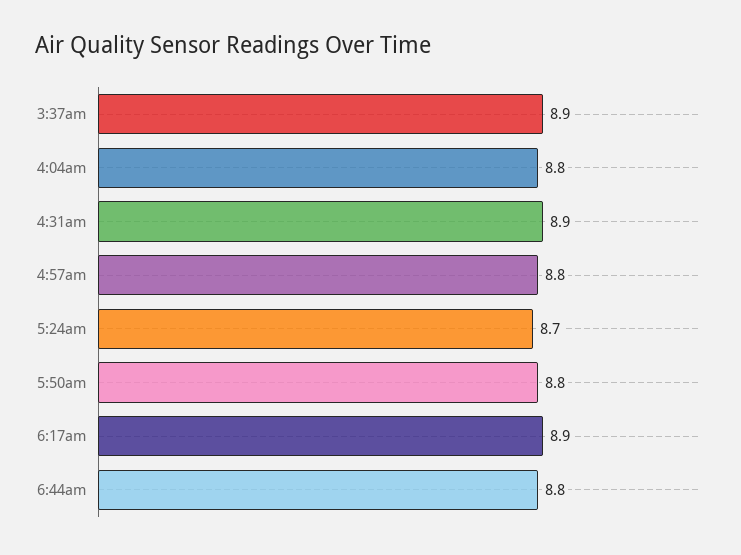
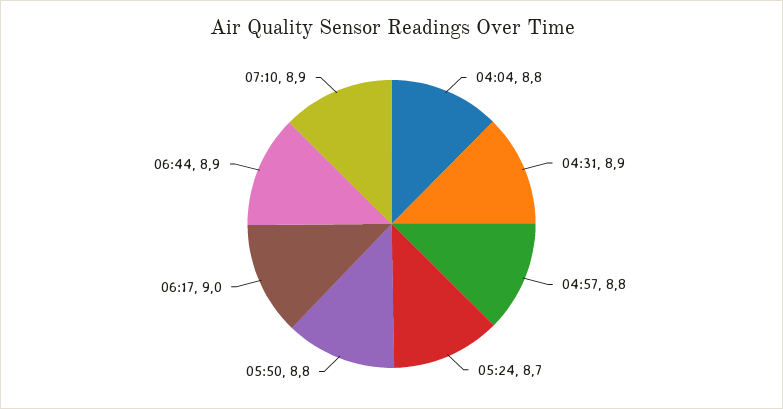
3:37am: 8.9 -> none
6:17am: 8.9 -> 9
6:44am: 8.8 -> 8.9
07:10: none -> 8.9

